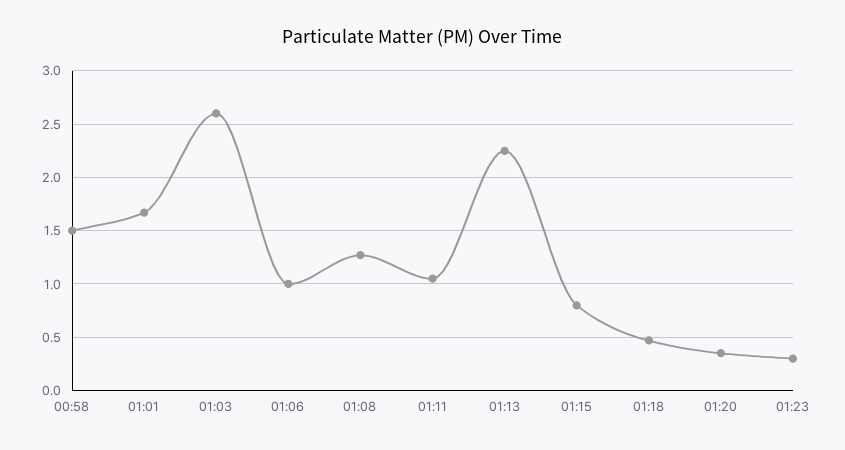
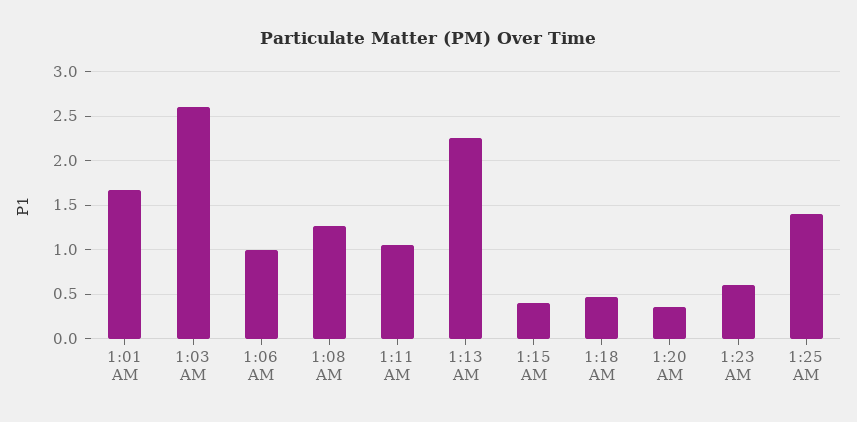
00:58: 1.5 -> none
01:15: 0.8 -> 0.4
01:23: 0.3 -> 0.6
1:25 AM: none -> 1.4

